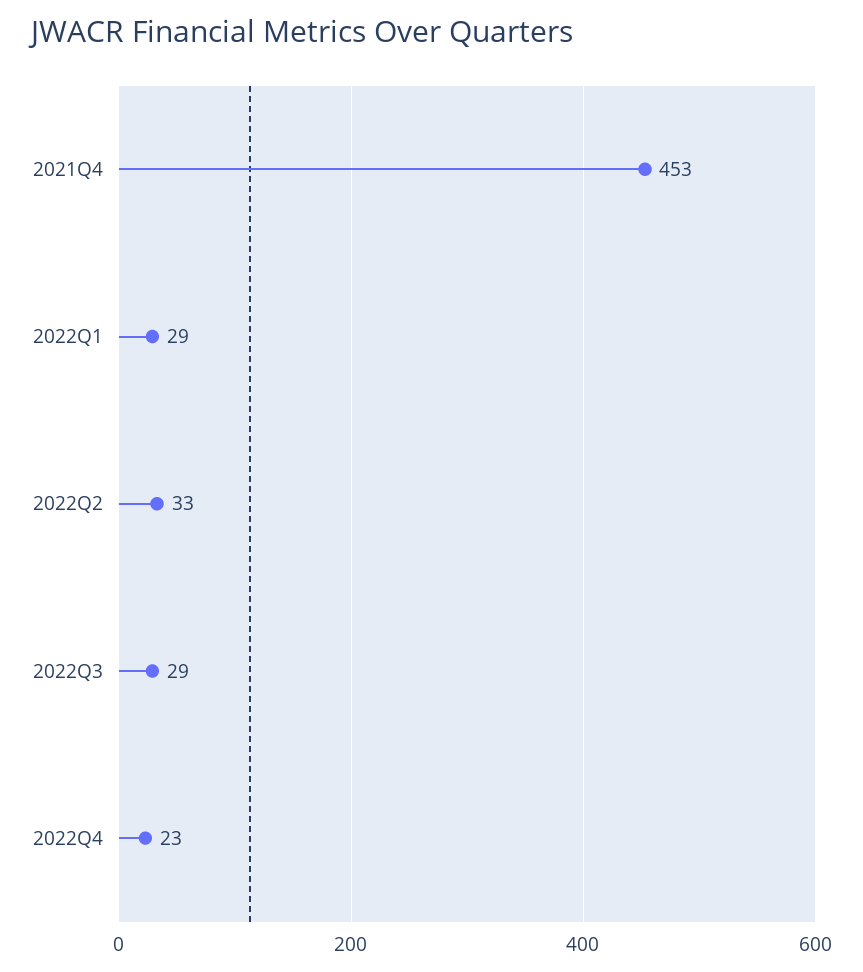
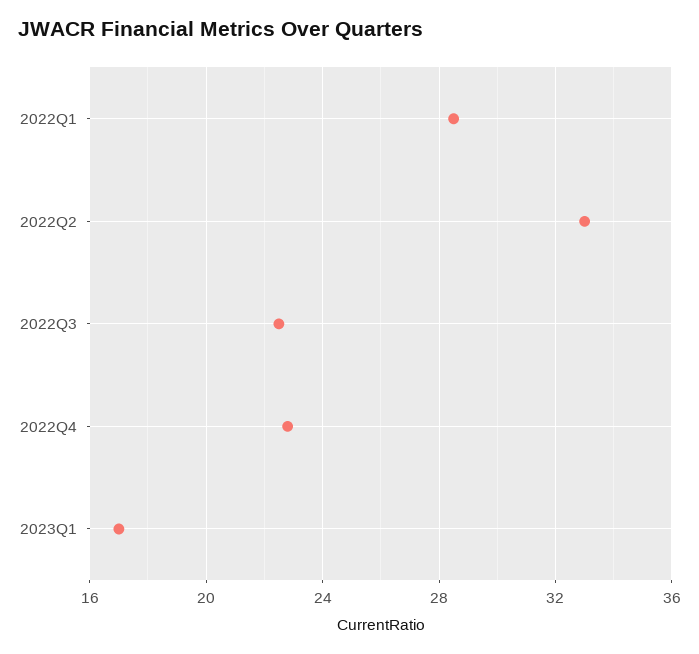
2021Q4: 453 -> none
2022Q3: 29 -> 22.5
2023Q1: none -> 17

